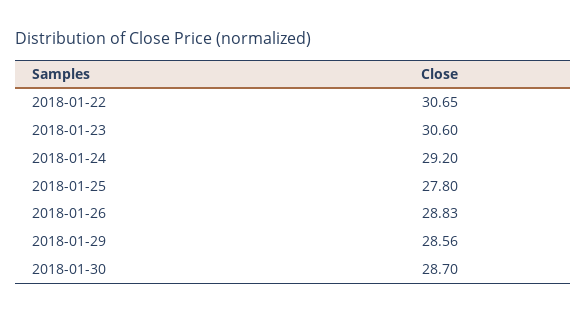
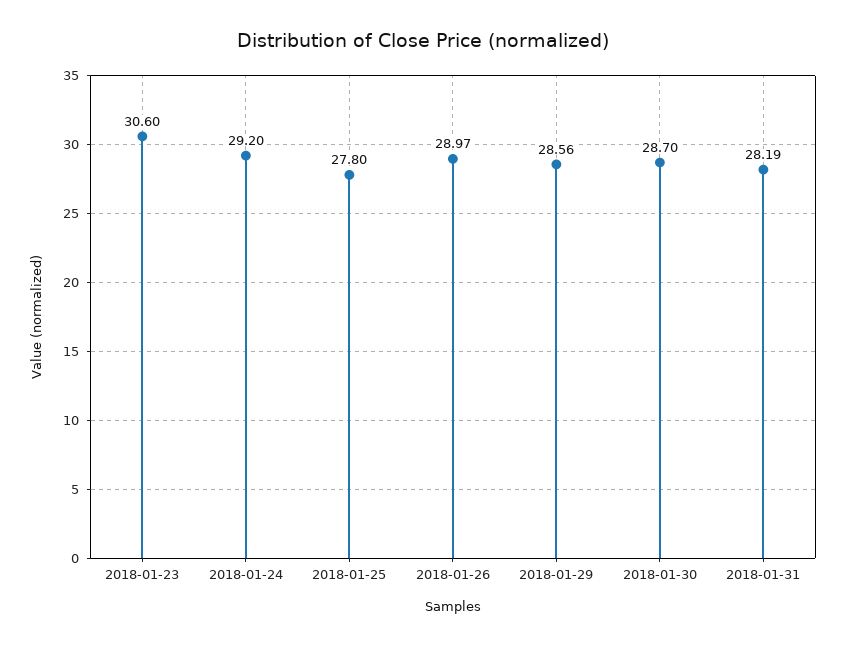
2018-01-22: 30.65 -> none
2018-01-26: 28.83 -> 28.97
2018-01-31: none -> 28.19

